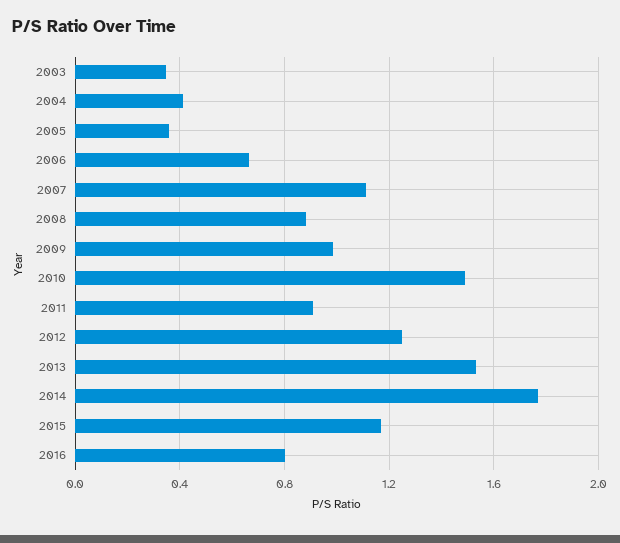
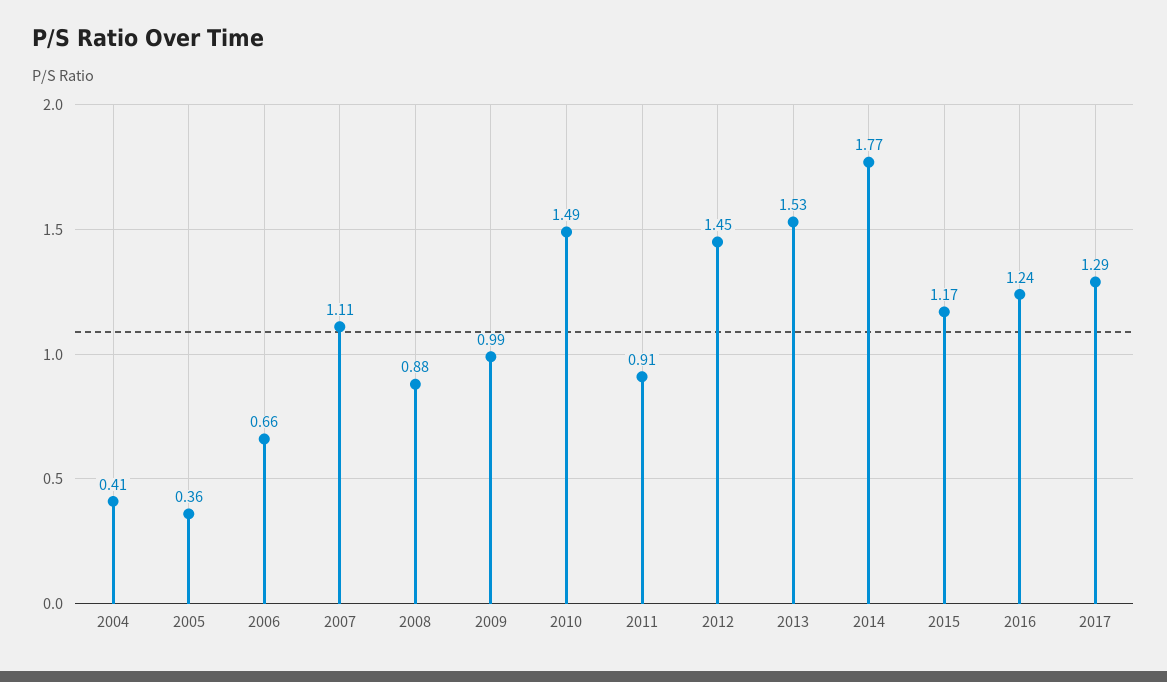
2003: 0.35 -> none
2012: 1.25 -> 1.45
2016: 0.8 -> 1.24
2017: none -> 1.29

